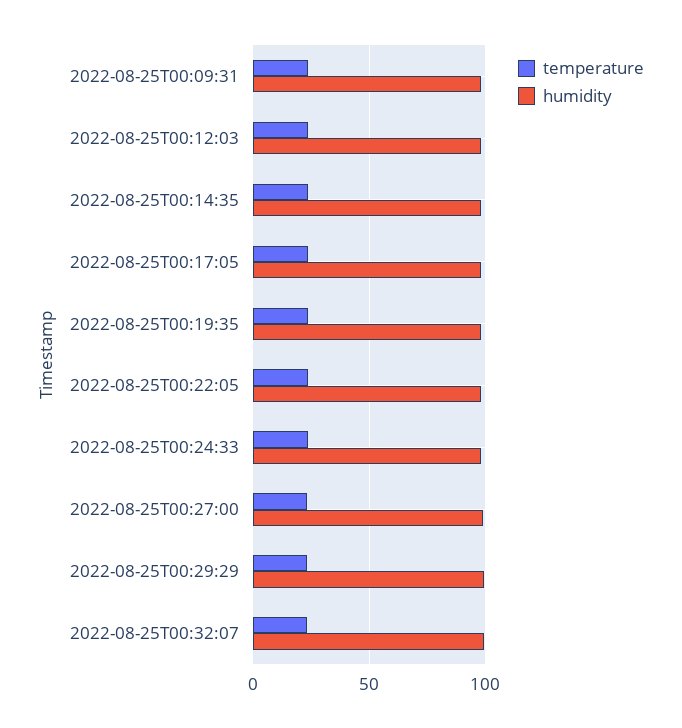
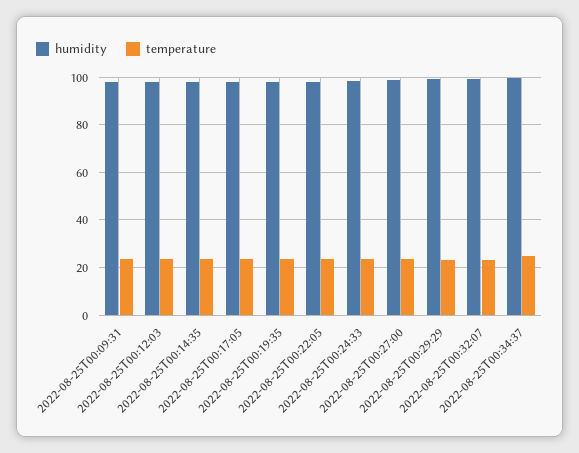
humidity, 2022-08-25T00:34:37: none -> 100
temperature, 2022-08-25T00:34:37: none -> 25

